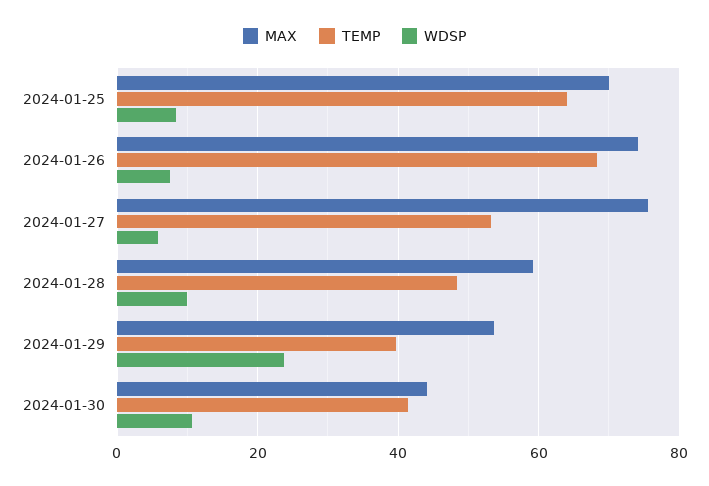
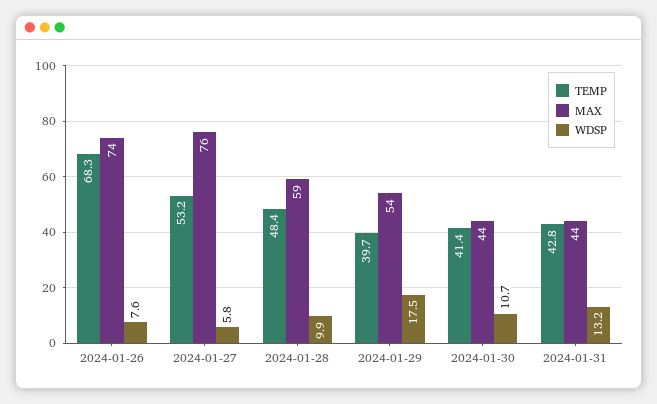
MAX, 2024-01-25: 70 -> none
TEMP, 2024-01-25: 64 -> none
WDSP, 2024-01-25: 8 -> none
WDSP, 2024-01-29: 24 -> 17.5
TEMP, 2024-01-31: none -> 42.8
MAX, 2024-01-31: none -> 44
WDSP, 2024-01-31: none -> 13.2

